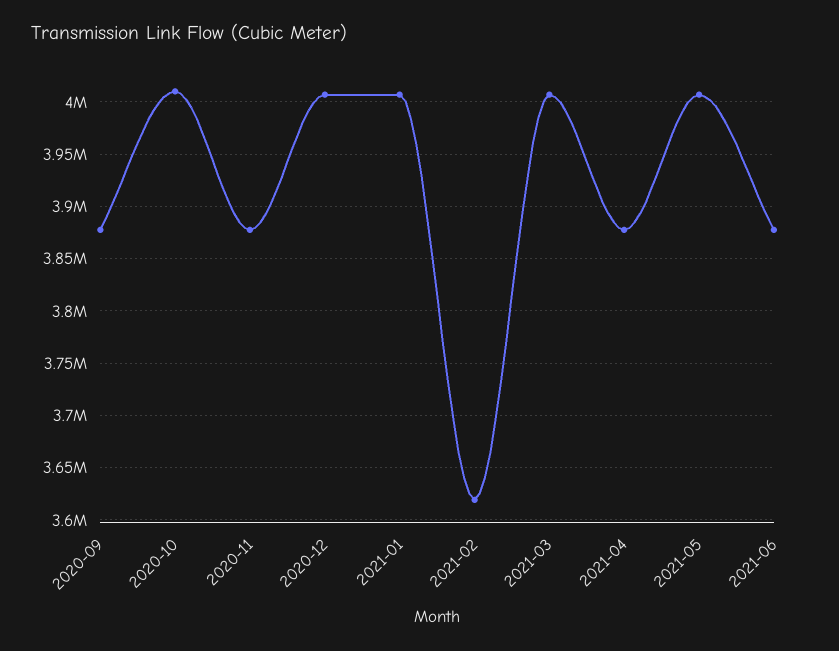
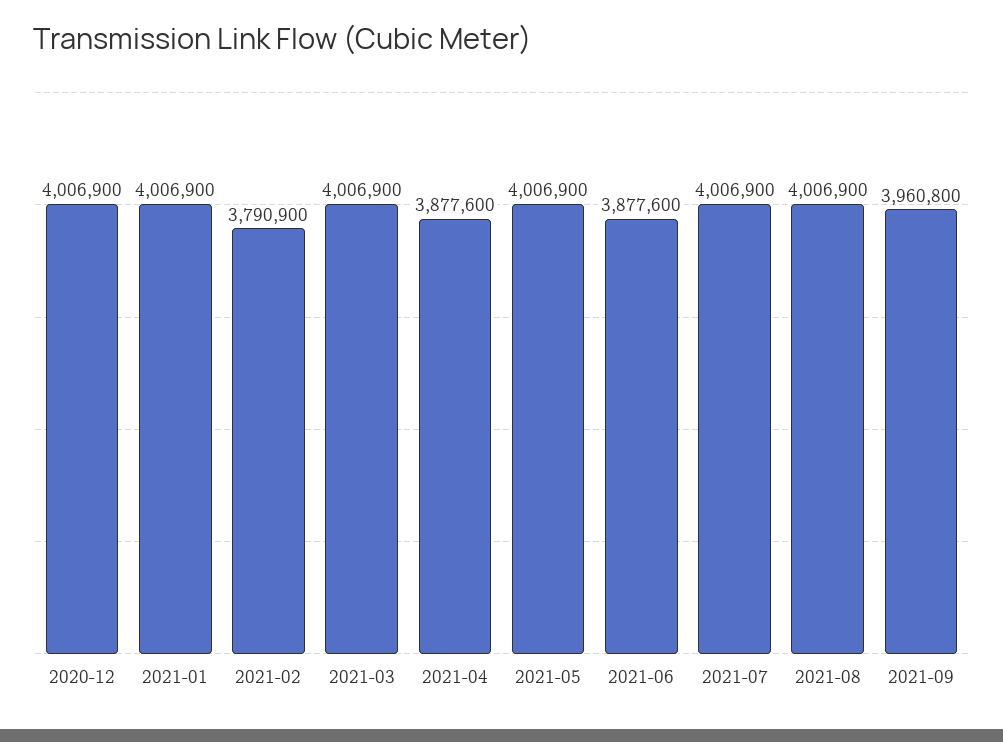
2020-09: 3880000 -> none
2020-10: 4010000 -> none
2020-11: 3880000 -> none
2021-02: 3620000 -> 3790900
2021-07: none -> 4006900
2021-08: none -> 4006900
2021-09: none -> 3960800

